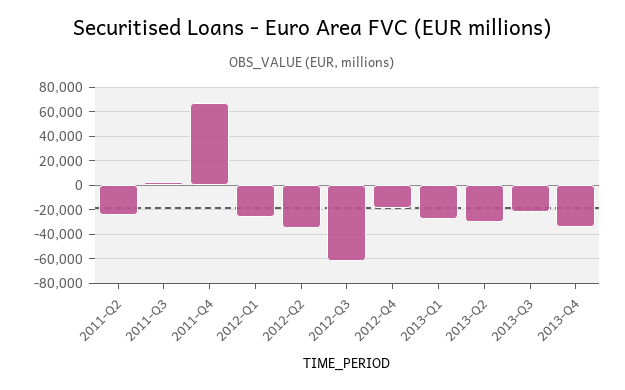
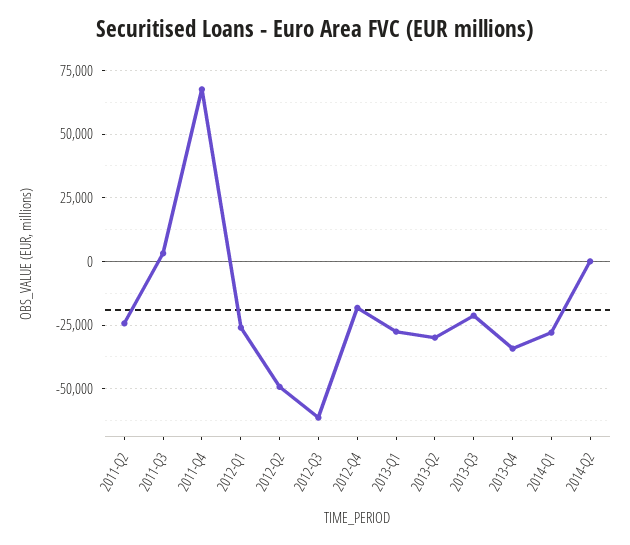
2012-Q2: -35000 -> -50000
2014-Q1: none -> -27500
2014-Q2: none -> 0

